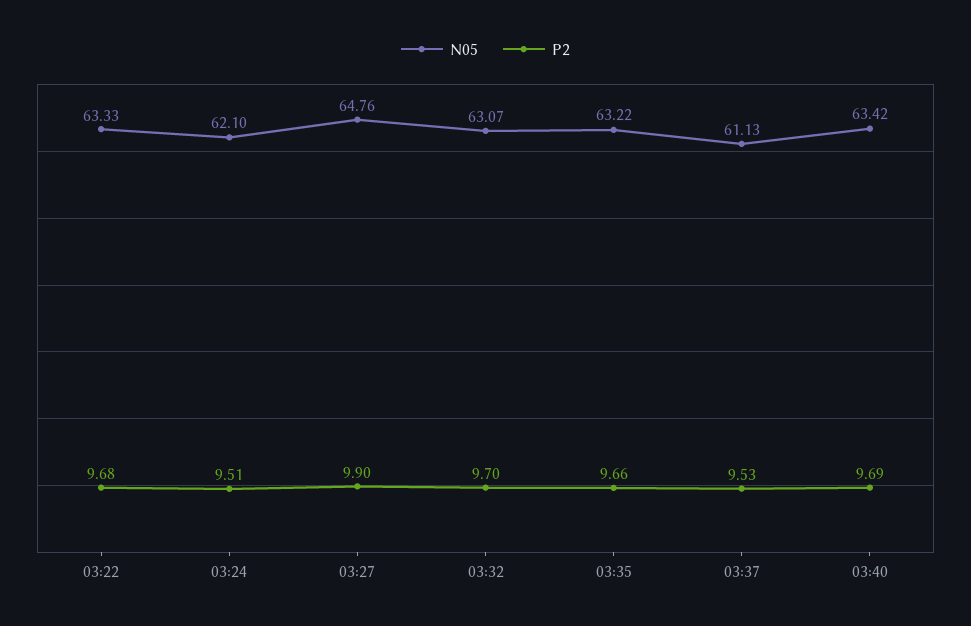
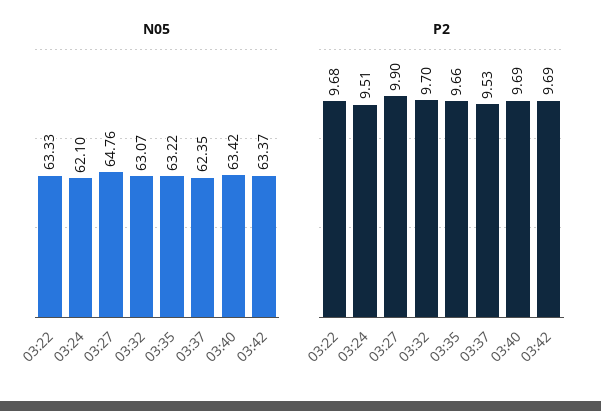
N05, 03:37: 61.13 -> 62.35
N05, 03:42: none -> 63.37
P2, 03:42: none -> 9.69

